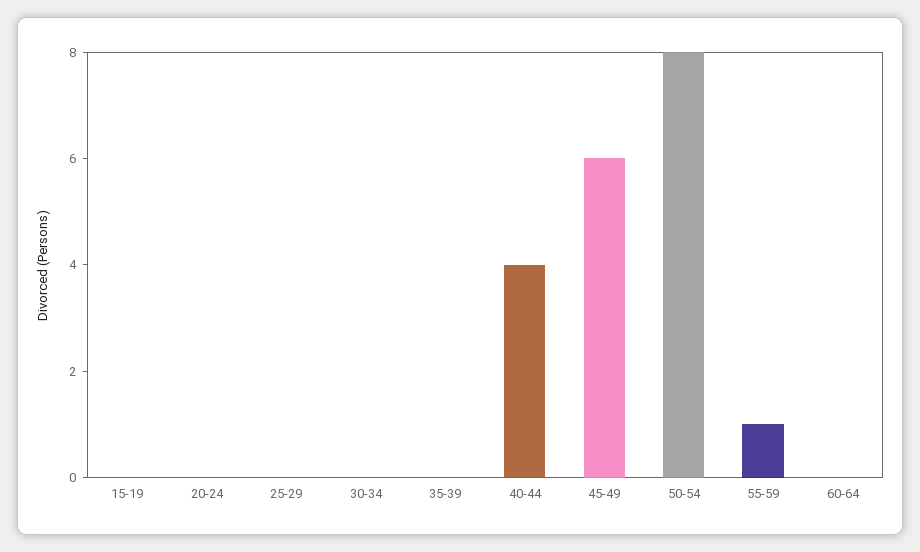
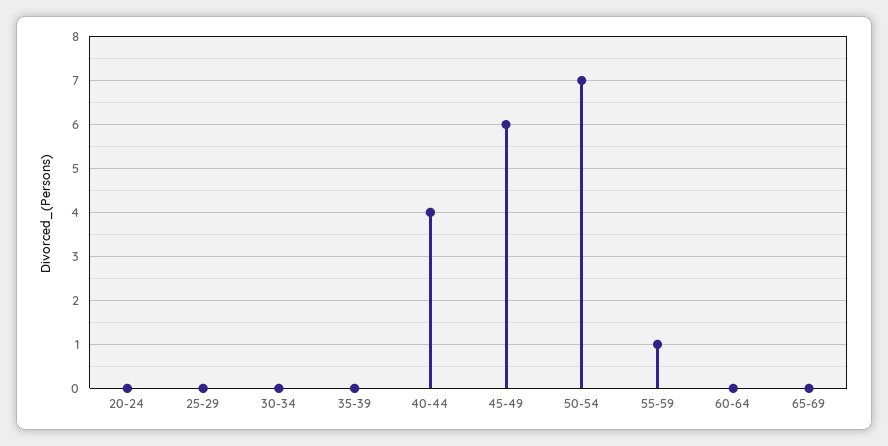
15-19: 0 -> none
50-54: 8 -> 7
65-69: none -> 0

